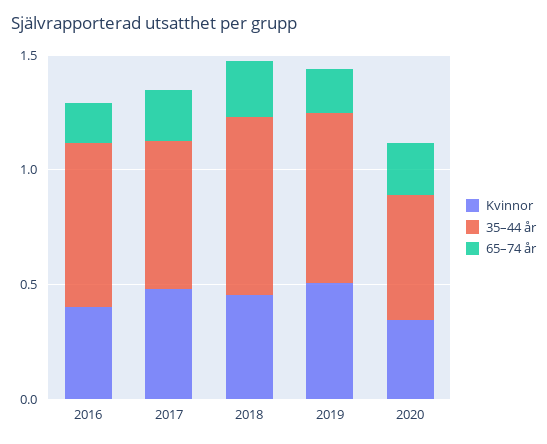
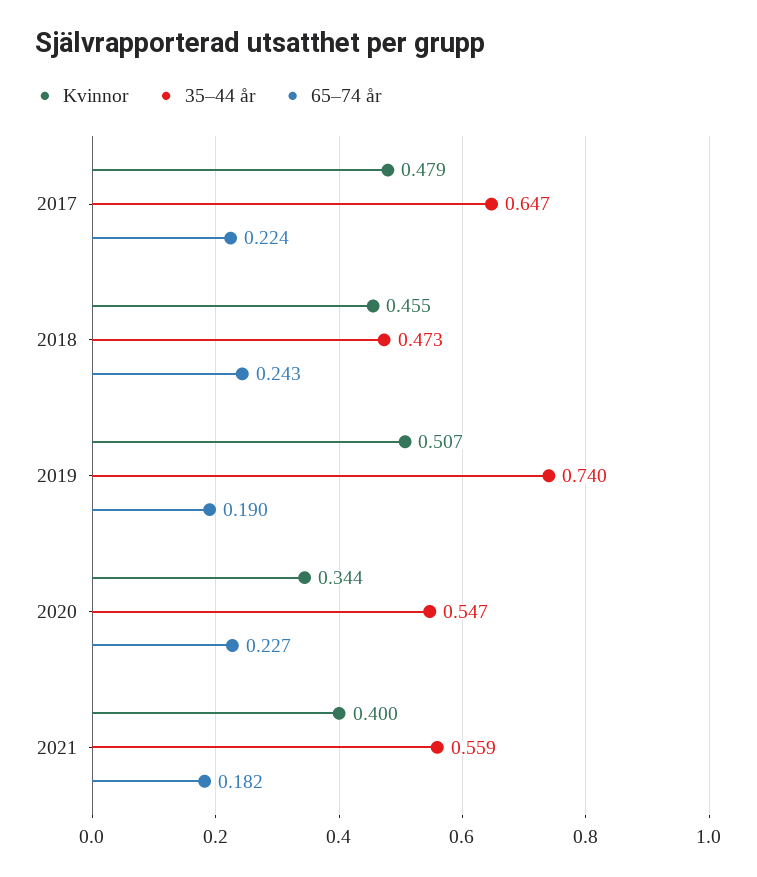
Kvinnor, 2016: 0.4 -> none
35–44 år, 2016: 0.7 -> none
65–74 år, 2016: 0.2 -> none
35–44 år, 2018: 0.8 -> 0.473
Kvinnor, 2021: none -> 0.4
35–44 år, 2021: none -> 0.559
65–74 år, 2021: none -> 0.182

